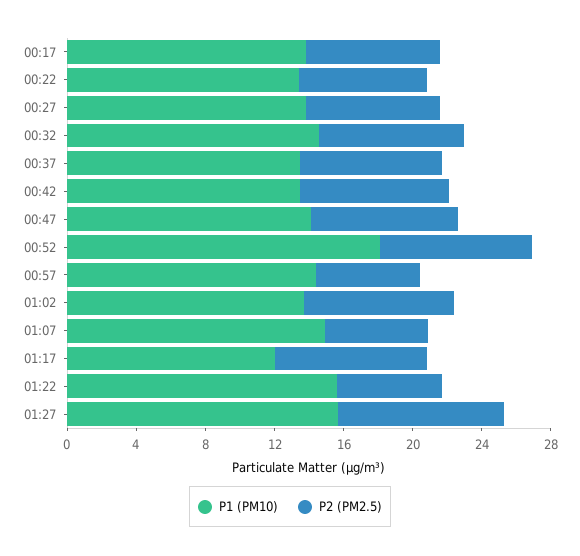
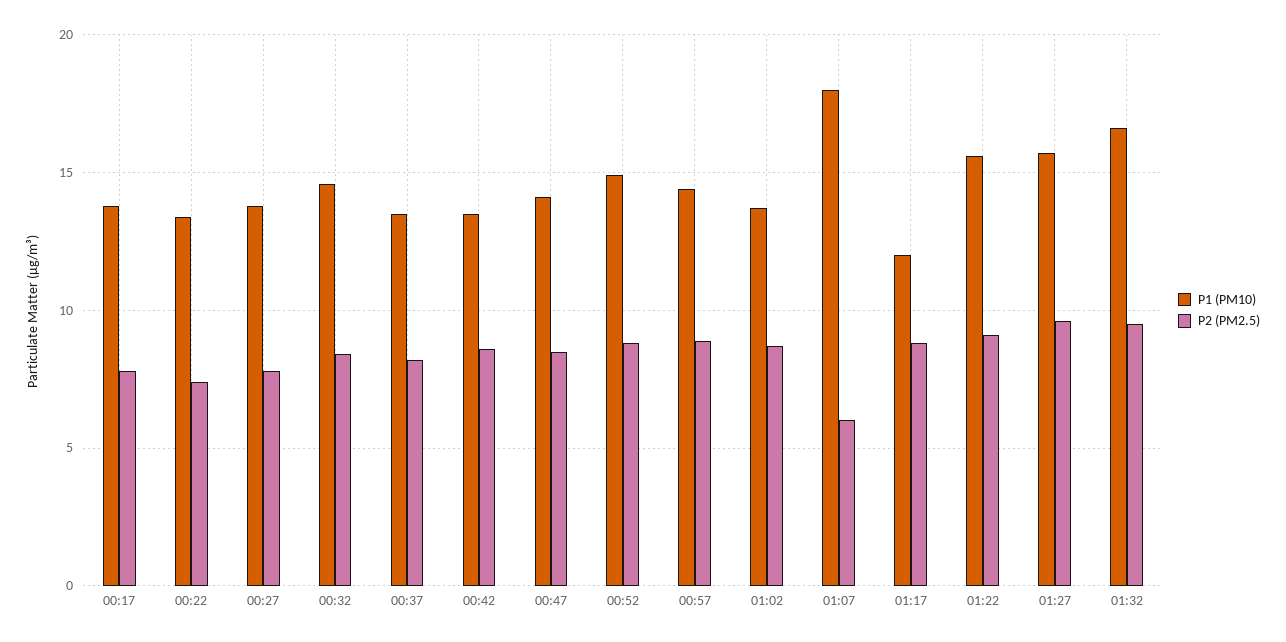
P1 (PM10), 00:52: 18 -> 15
P2 (PM2.5), 00:57: 6 -> 9
P1 (PM10), 01:07: 15 -> 18
P2 (PM2.5), 01:22: 6 -> 9
P1 (PM10), 01:32: none -> 16.5
P2 (PM2.5), 01:32: none -> 9.5

